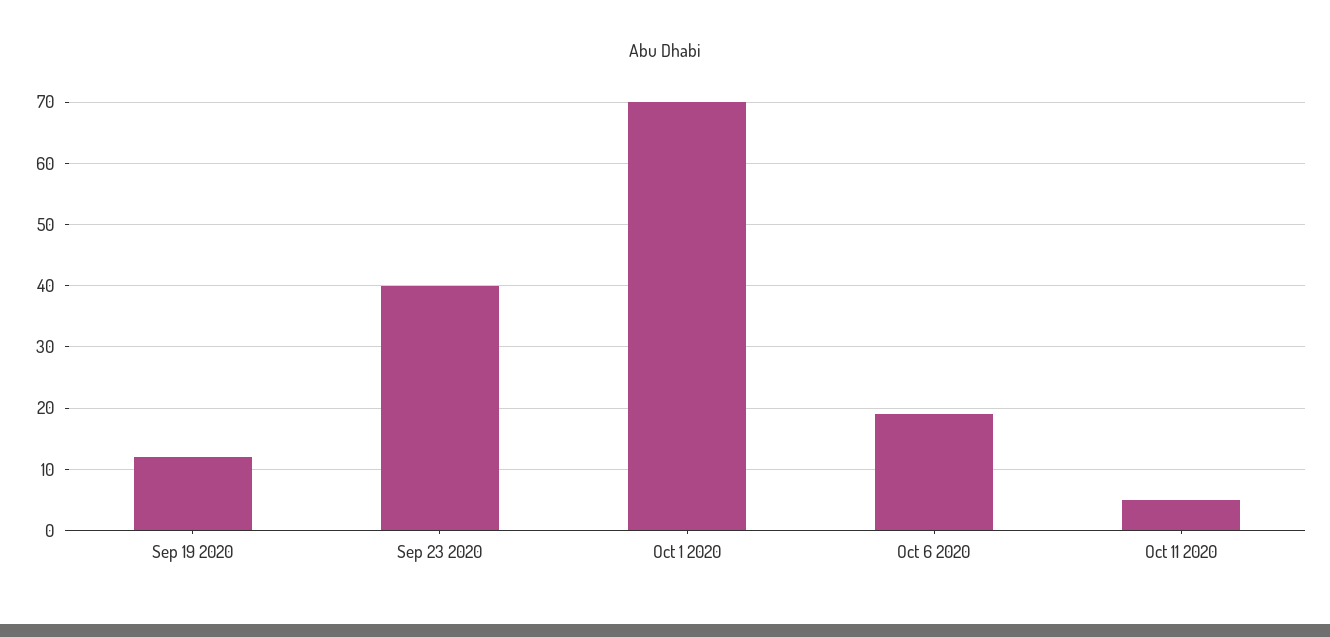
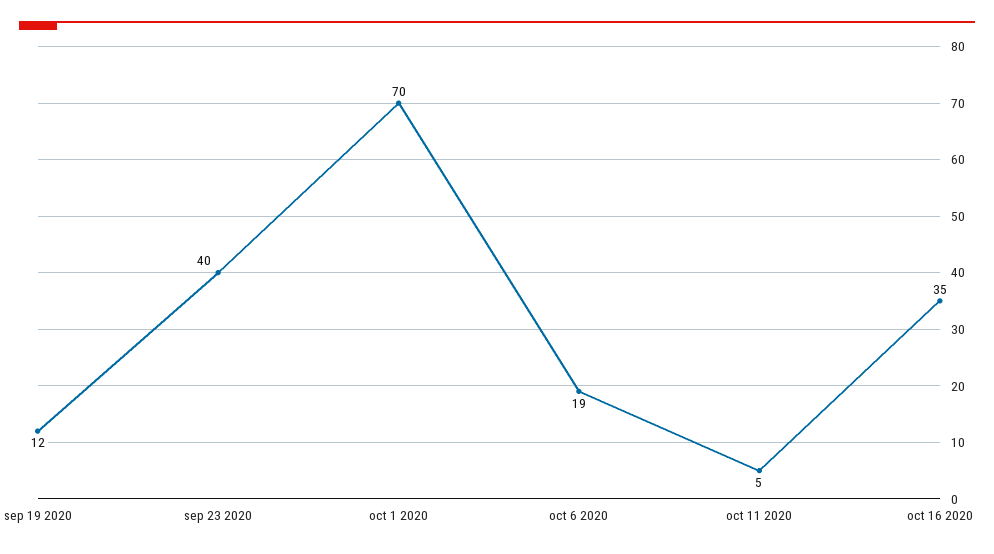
oct 16 2020: none -> 35

